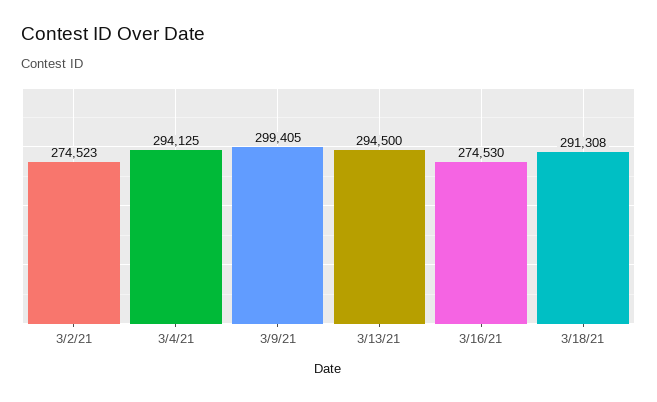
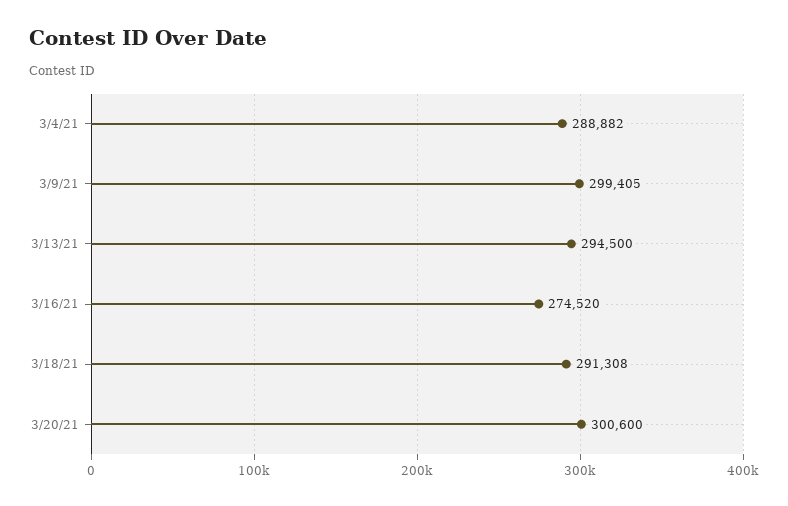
3/2/21: 274523 -> none
3/4/21: 294125 -> 288882
3/16/21: 274530 -> 274520
3/20/21: none -> 300600

